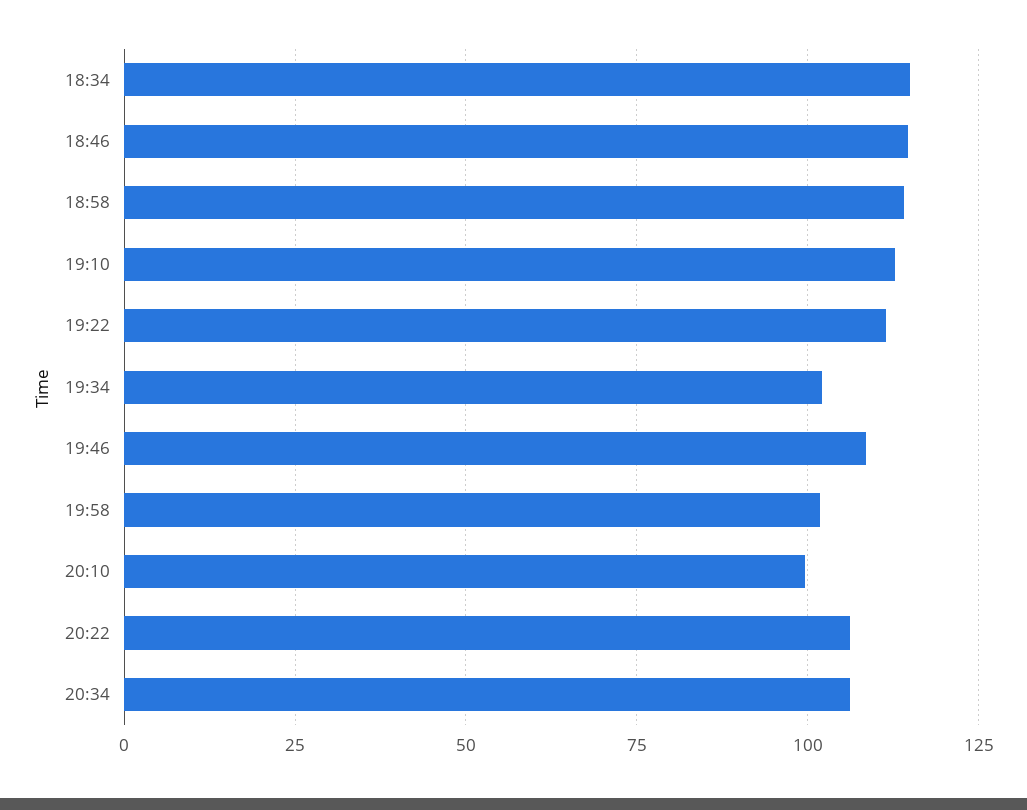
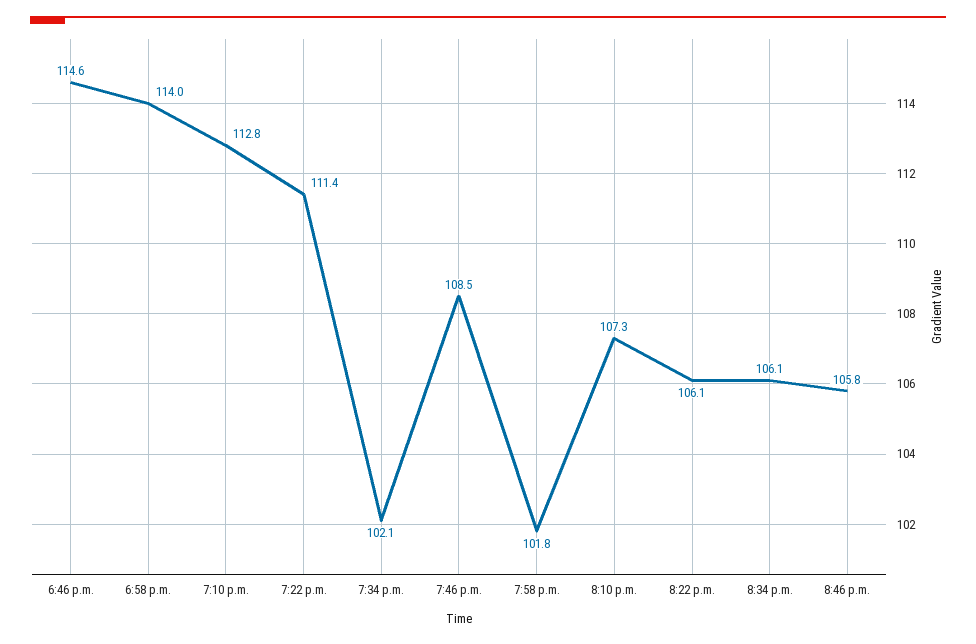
18:34: 115 -> none
20:10: 100 -> 107.3
8:46 p.m.: none -> 105.8

